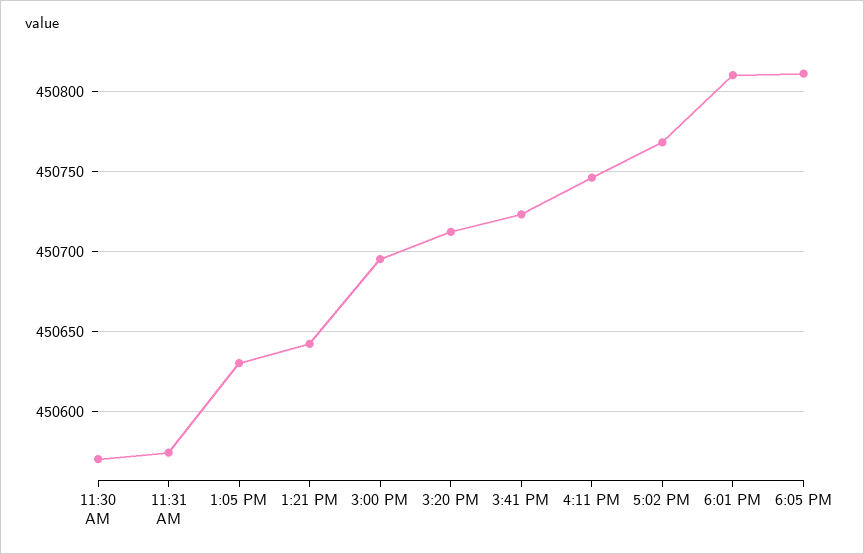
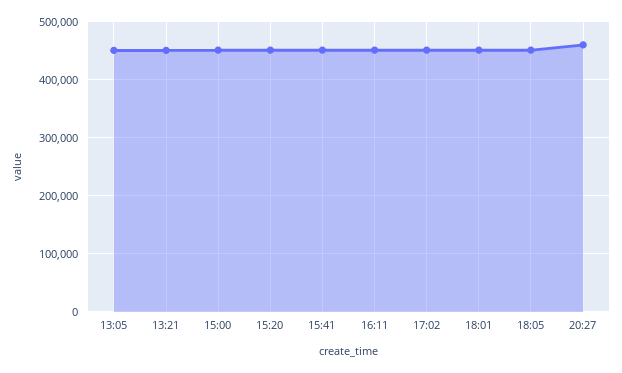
11:30 AM: 450570 -> none
11:31 AM: 450575 -> none
20:27: none -> 460000

